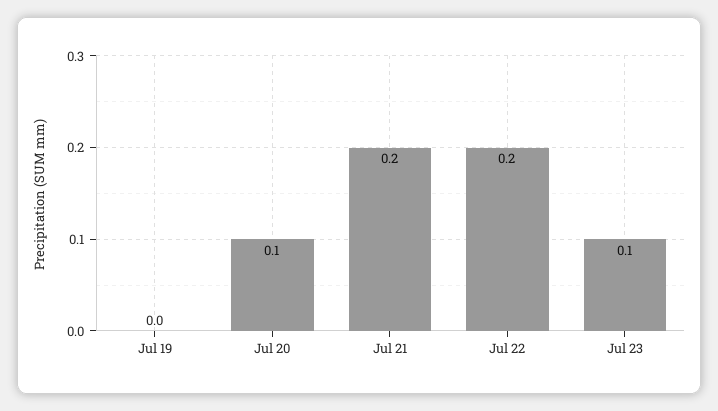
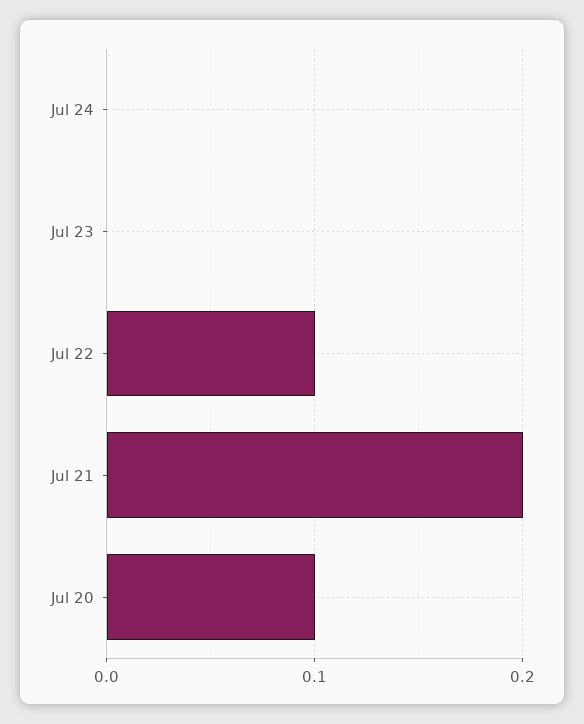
Jul 19: 0 -> none
Jul 22: 0.2 -> 0.1
Jul 23: 0.1 -> 0
Jul 24: none -> 0

